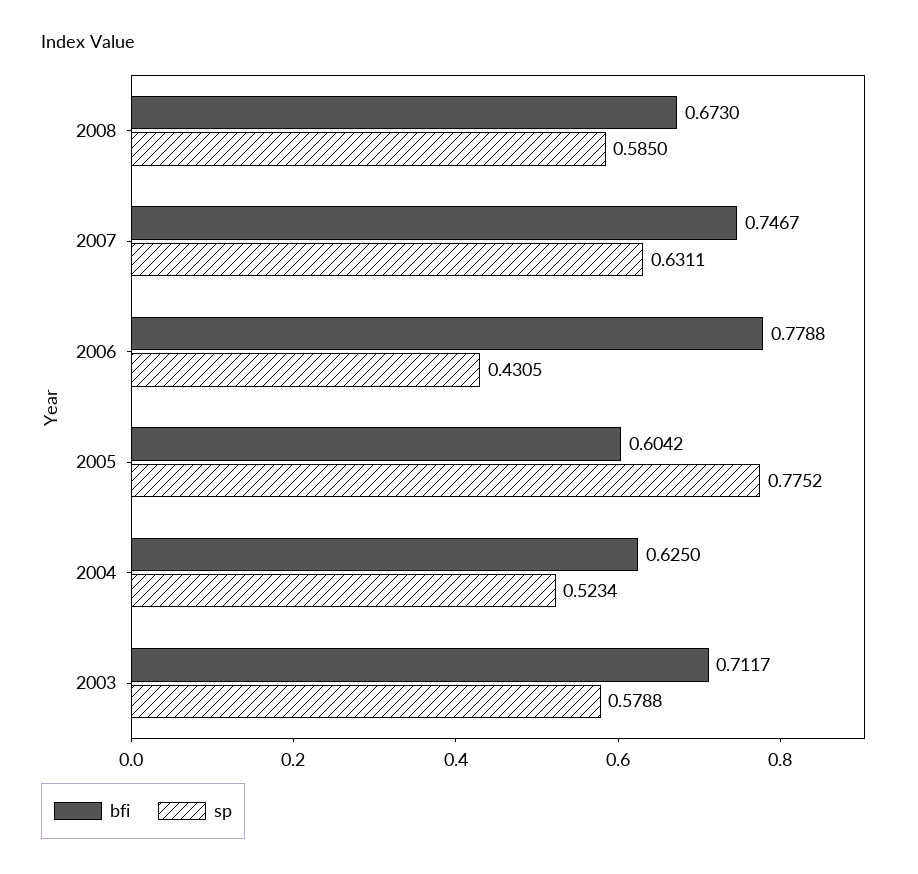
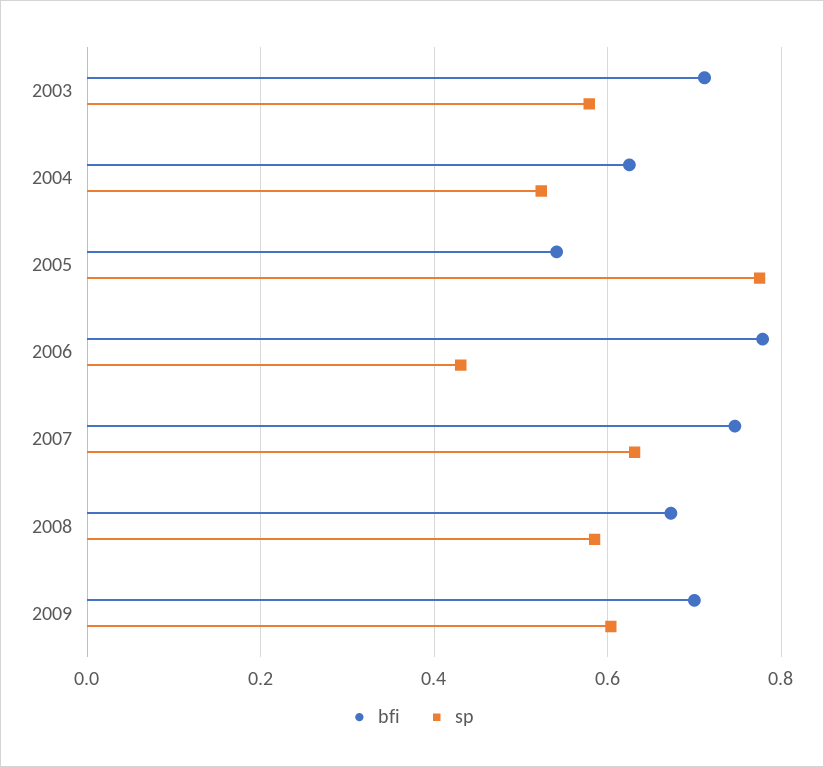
bfi, 2005: 0.6042 -> 0.54
bfi, 2009: none -> 0.7
sp, 2009: none -> 0.6

